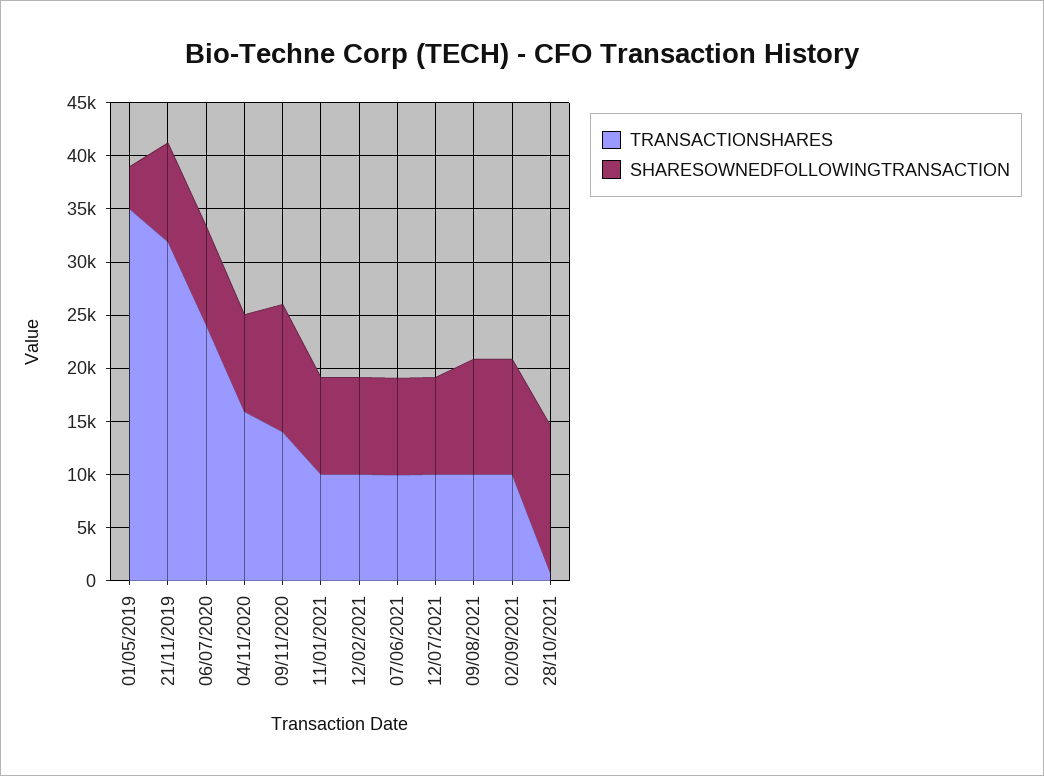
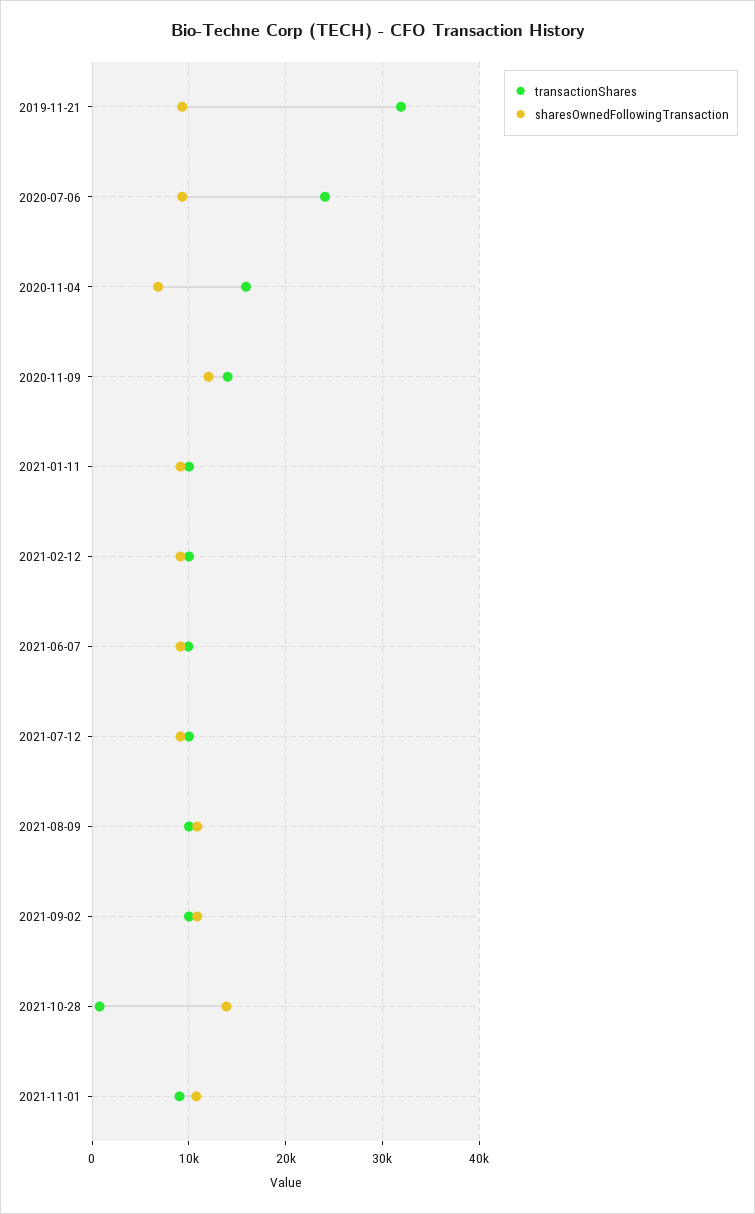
TRANSACTIONSHARES, 01/05/2019: 35000 -> none
SHARESOWNEDFOLLOWINGTRANSACTION, 01/05/2019: 4000 -> none
SHARESOWNEDFOLLOWINGTRANSACTION, 04/11/2020: 9000 -> 7000
TRANSACTIONSHARES, 2021-11-01: none -> 9000
SHARESOWNEDFOLLOWINGTRANSACTION, 2021-11-01: none -> 11000

